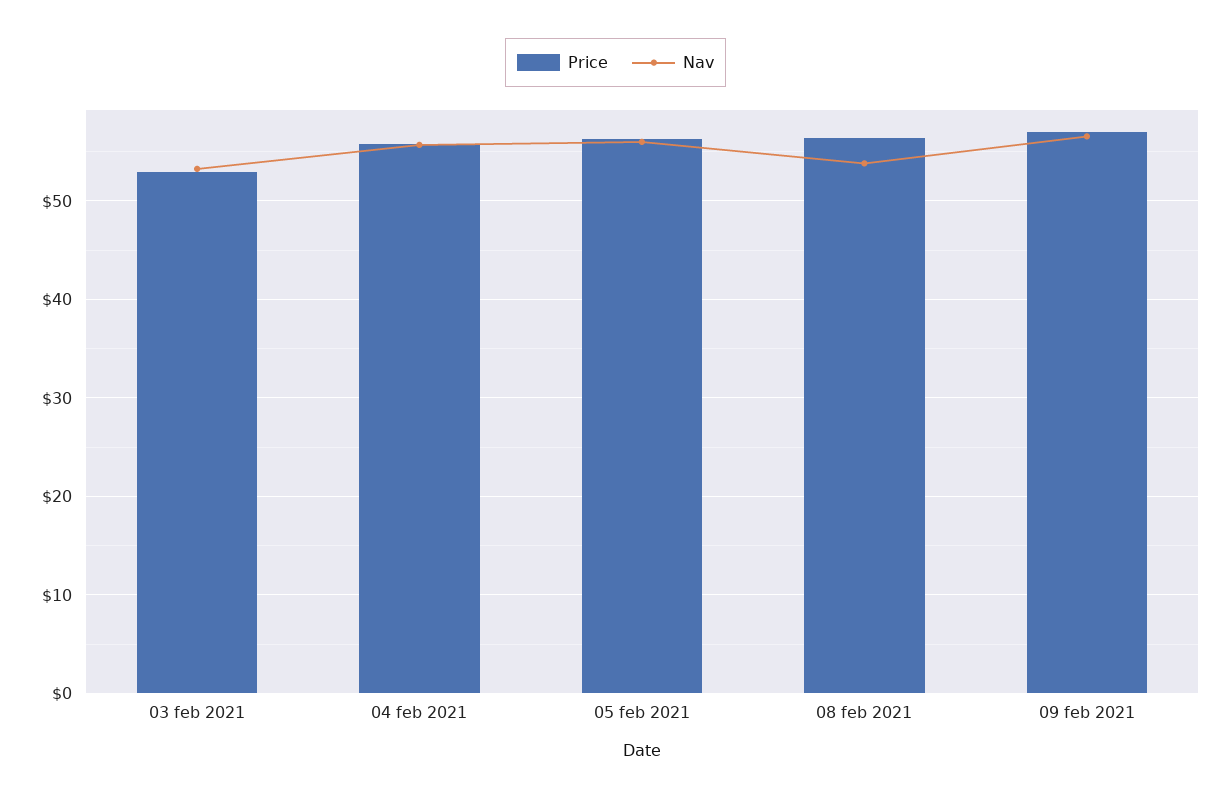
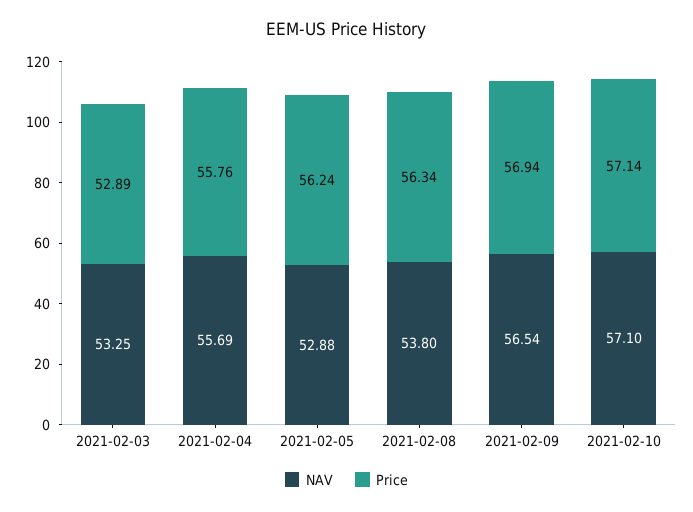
Nav, 05 feb 2021: 56 -> 52.88
Nav, 2021-02-10: none -> 57.1
Price, 2021-02-10: none -> 57.14

